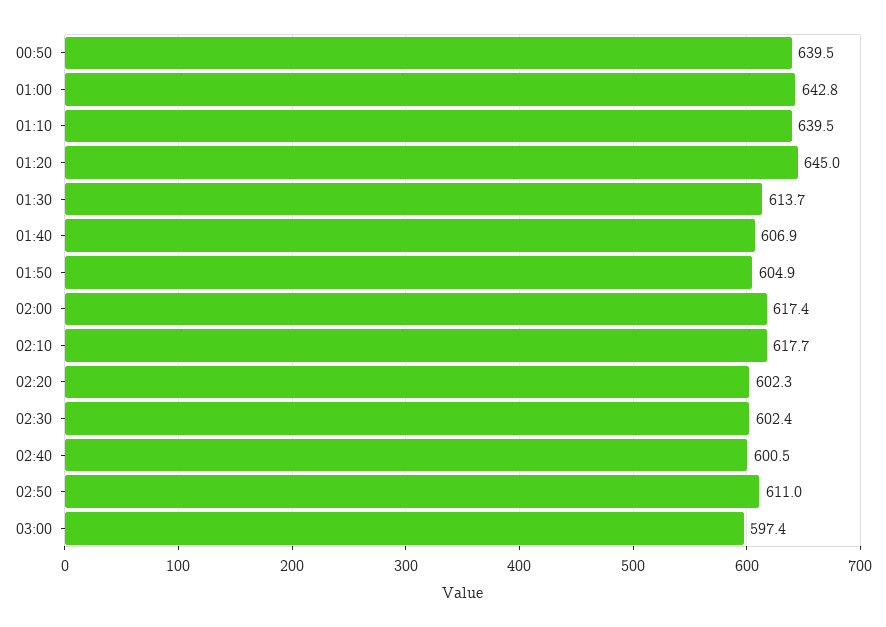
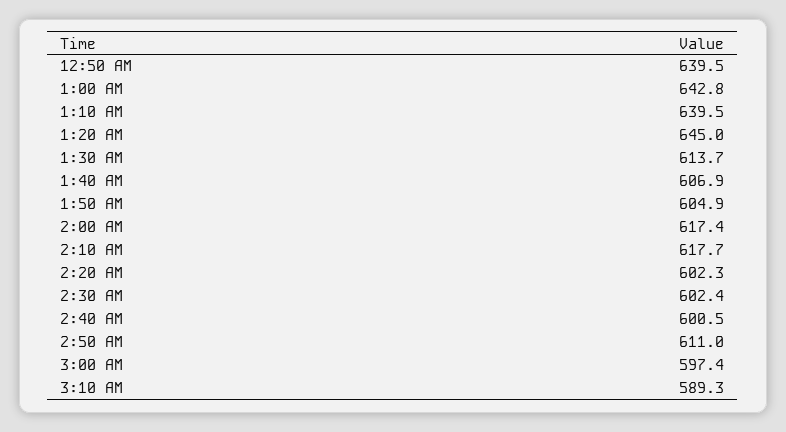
3:10 AM: none -> 589.3

